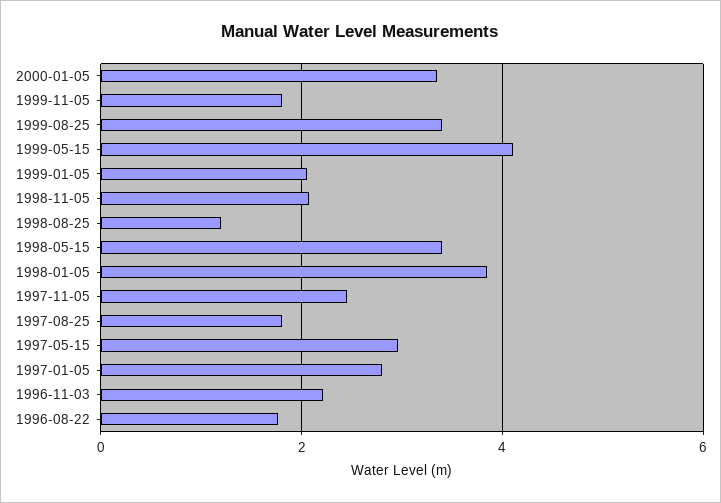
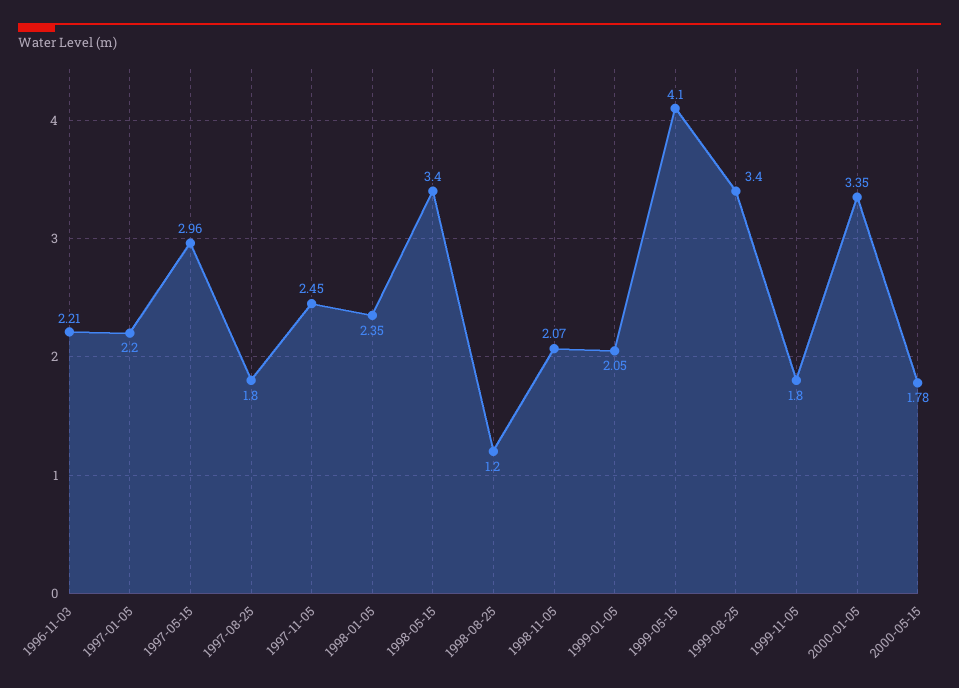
1998-01-05: 3.8 -> 2.35
1997-01-05: 2.8 -> 2.2
1996-08-22: 1.8 -> none
2000-05-15: none -> 1.78

